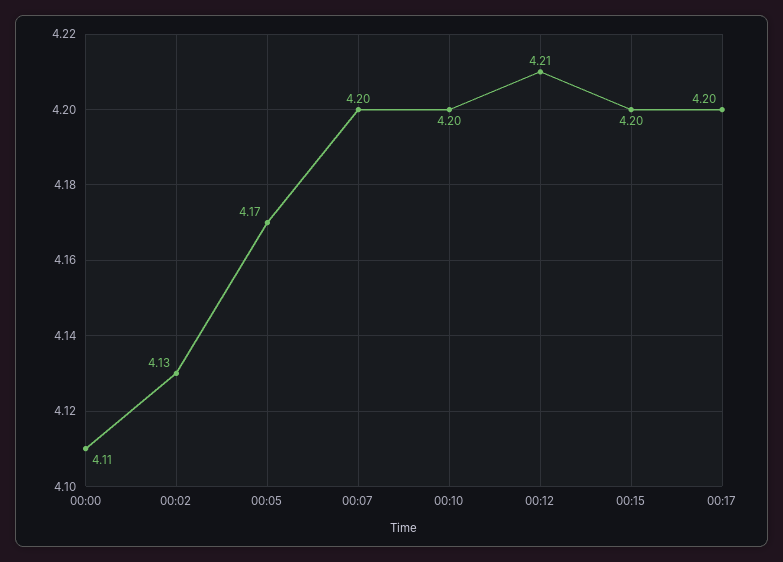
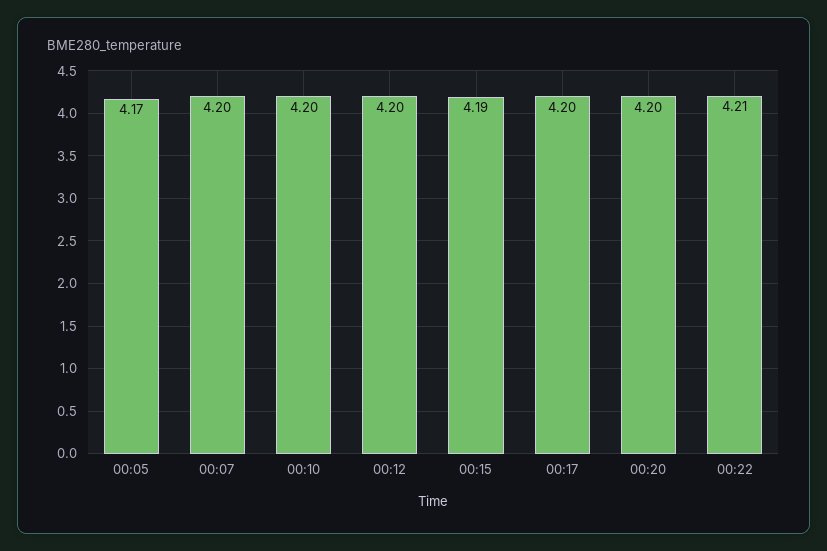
00:00: 4.11 -> none
00:02: 4.13 -> none
00:12: 4.21 -> 4.2
00:15: 4.2 -> 4.19
00:20: none -> 4.2
00:22: none -> 4.21

